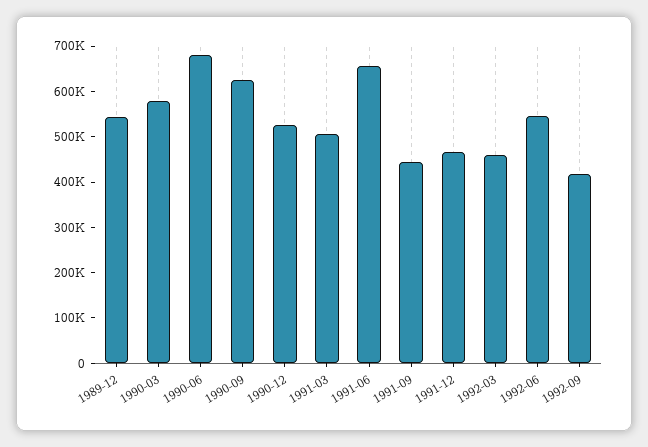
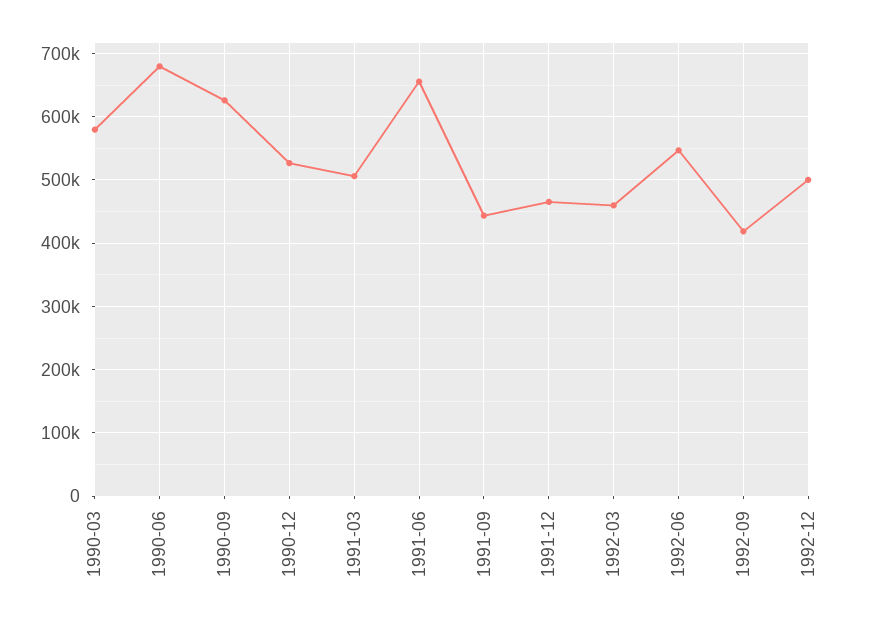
1989-12: 540000 -> none
1992-12: none -> 500000

